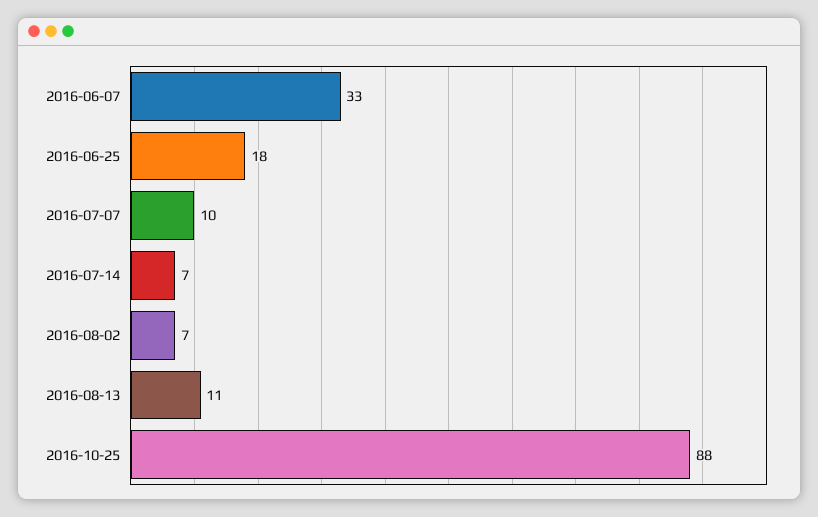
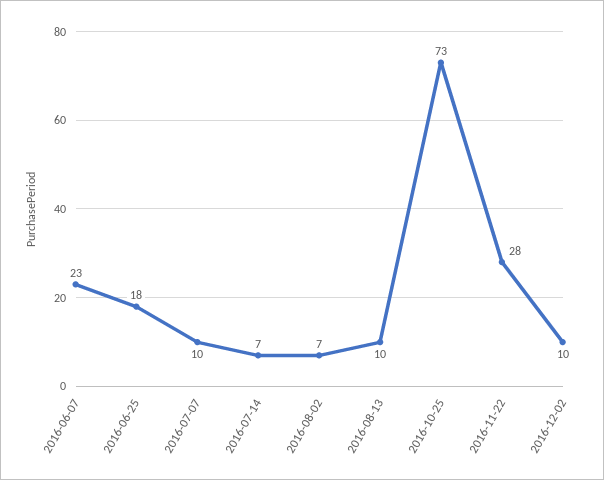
2016-06-07: 33 -> 23
2016-08-13: 11 -> 10
2016-10-25: 88 -> 73
2016-11-22: none -> 28
2016-12-02: none -> 10

